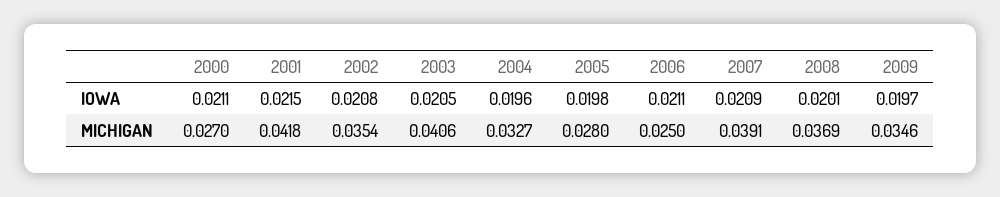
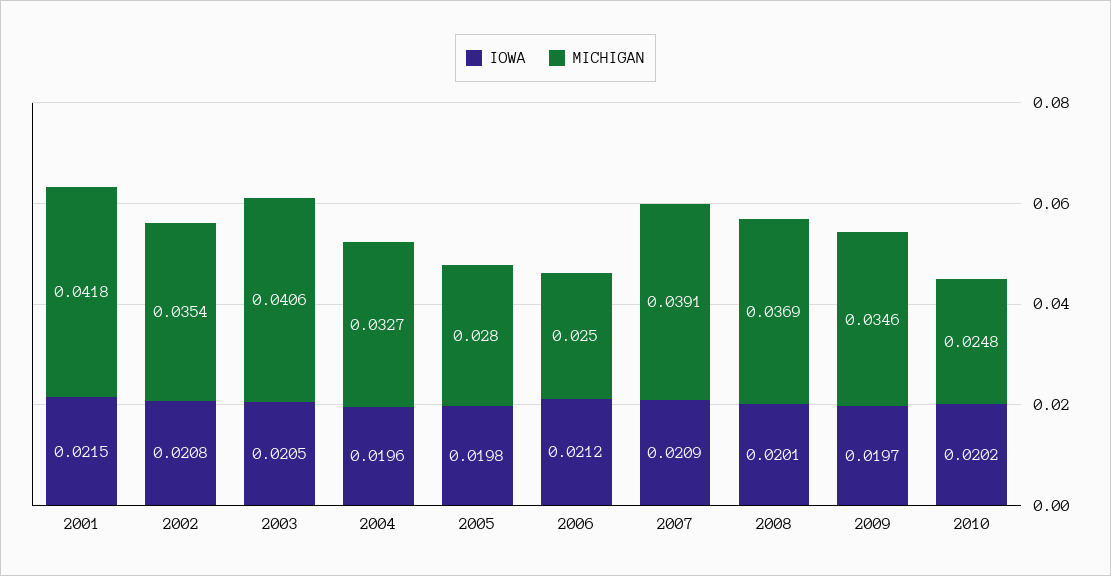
IOWA, 2000: 0.0211 -> none
IOWA, 2006: 0.0211 -> 0.0212
MICHIGAN, 2000: 0.027 -> none
IOWA, 2010: none -> 0.0202
MICHIGAN, 2010: none -> 0.0248

